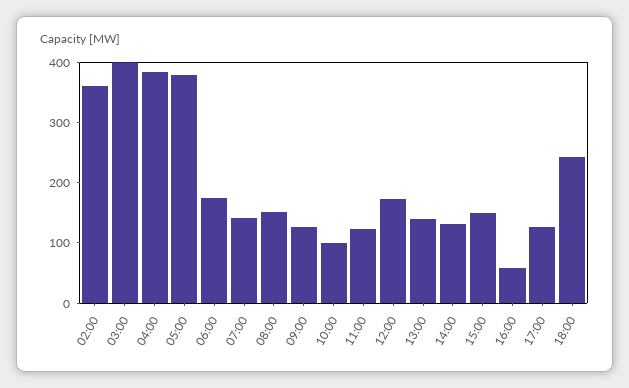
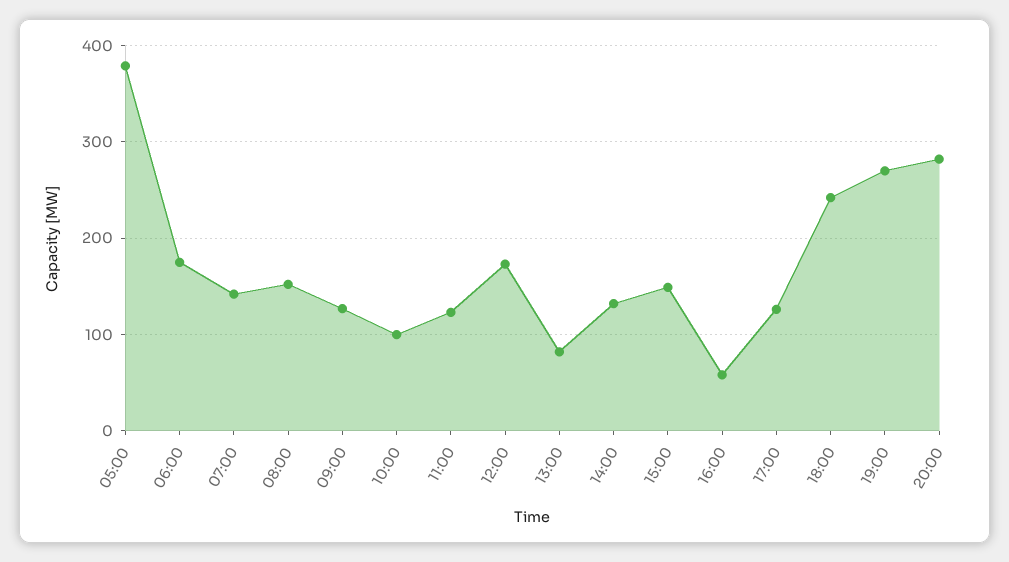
02:00: 360 -> none
03:00: 400 -> none
04:00: 380 -> none
13:00: 140 -> 80
19:00: none -> 270
20:00: none -> 280

